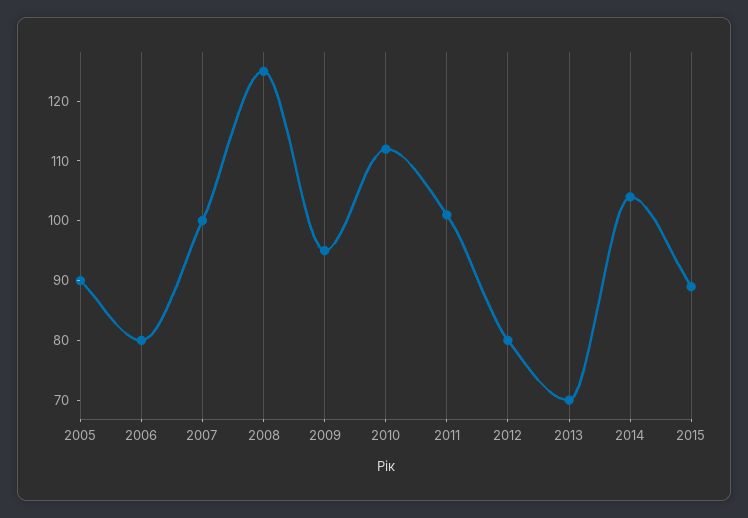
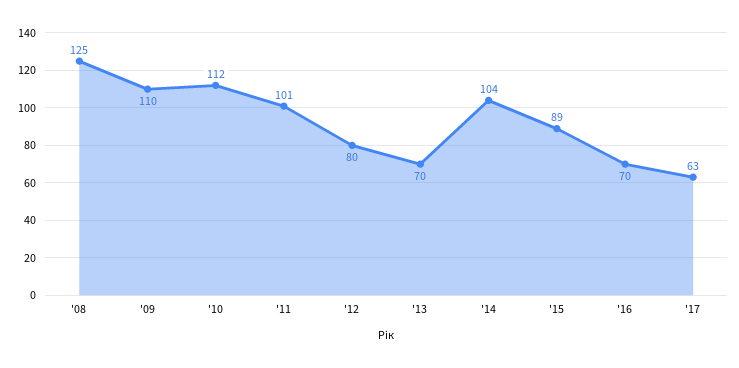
2005: 90 -> none
2006: 80 -> none
2007: 100 -> none
2009: 95 -> 110
'16: none -> 70
'17: none -> 63

